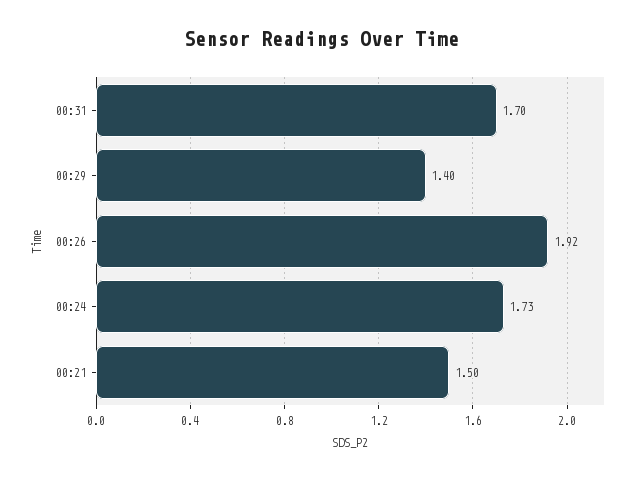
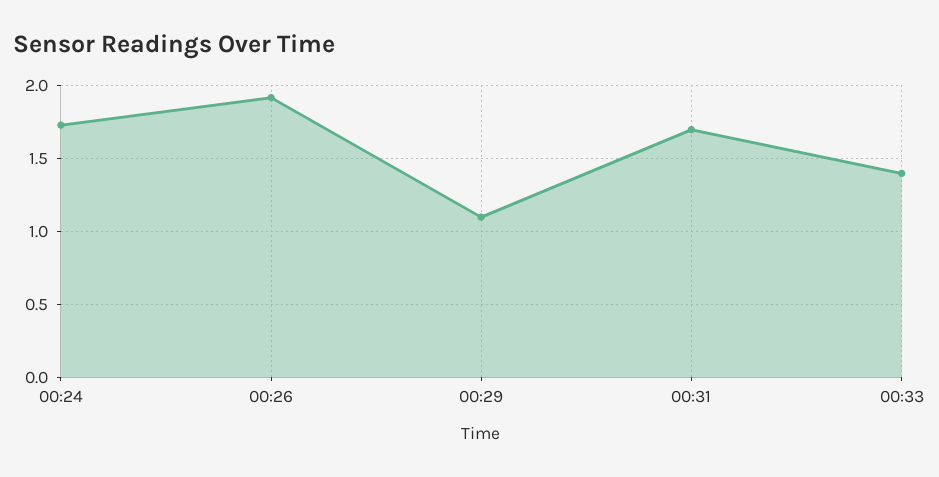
00:29: 1.4 -> 1.1
00:21: 1.5 -> none
00:33: none -> 1.4

